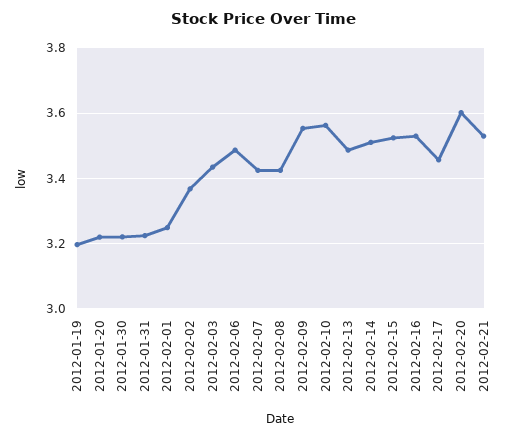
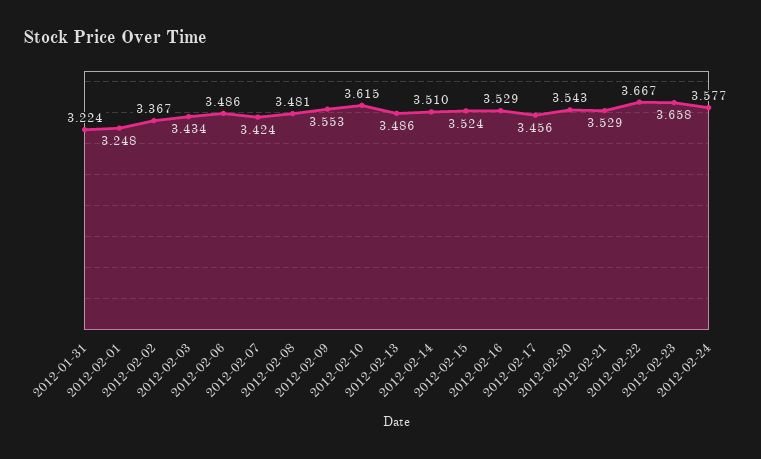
2012-01-19: 3.2 -> none
2012-01-20: 3.22 -> none
2012-01-30: 3.22 -> none
2012-02-08: 3.42 -> 3.481
2012-02-10: 3.56 -> 3.615
2012-02-20: 3.6 -> 3.543
2012-02-22: none -> 3.667
2012-02-23: none -> 3.658
2012-02-24: none -> 3.577

